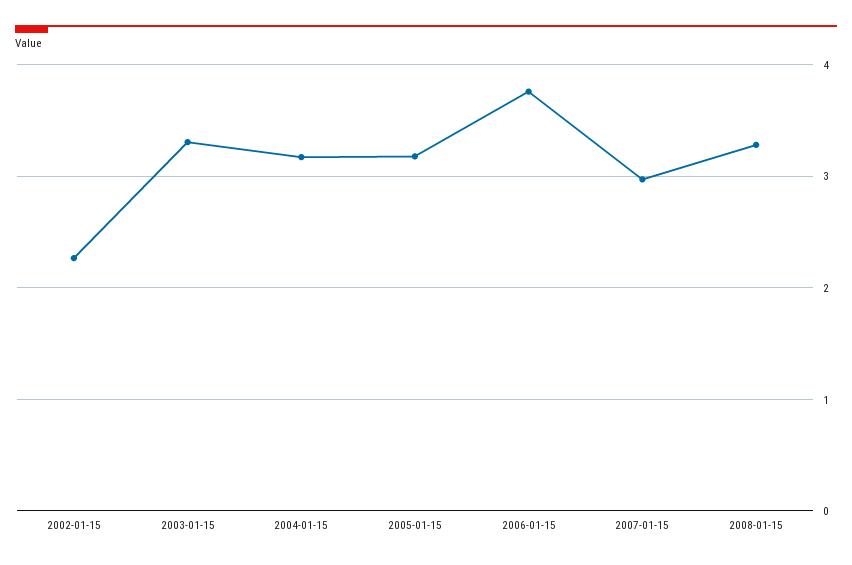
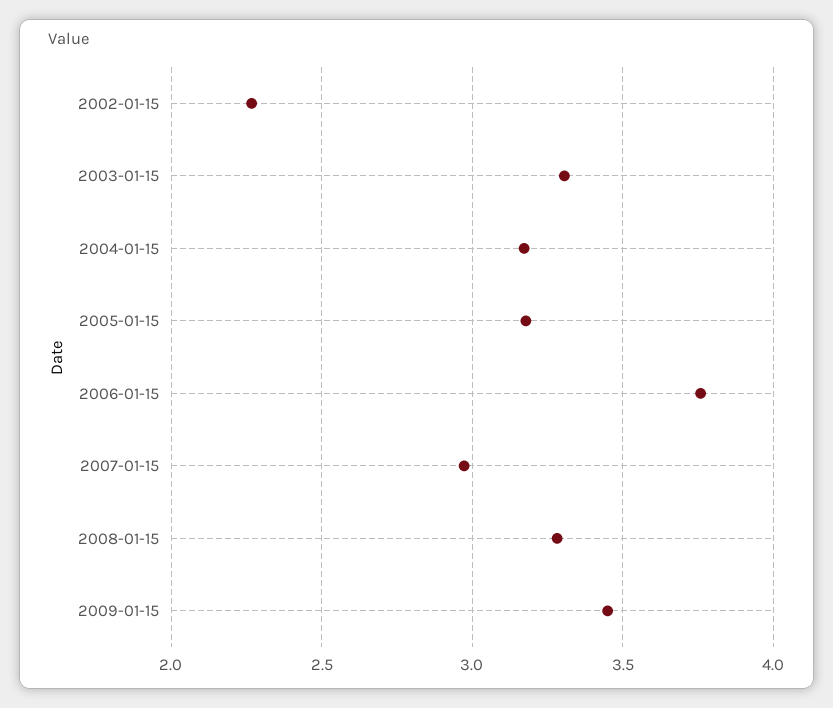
2009-01-15: none -> 3.45

